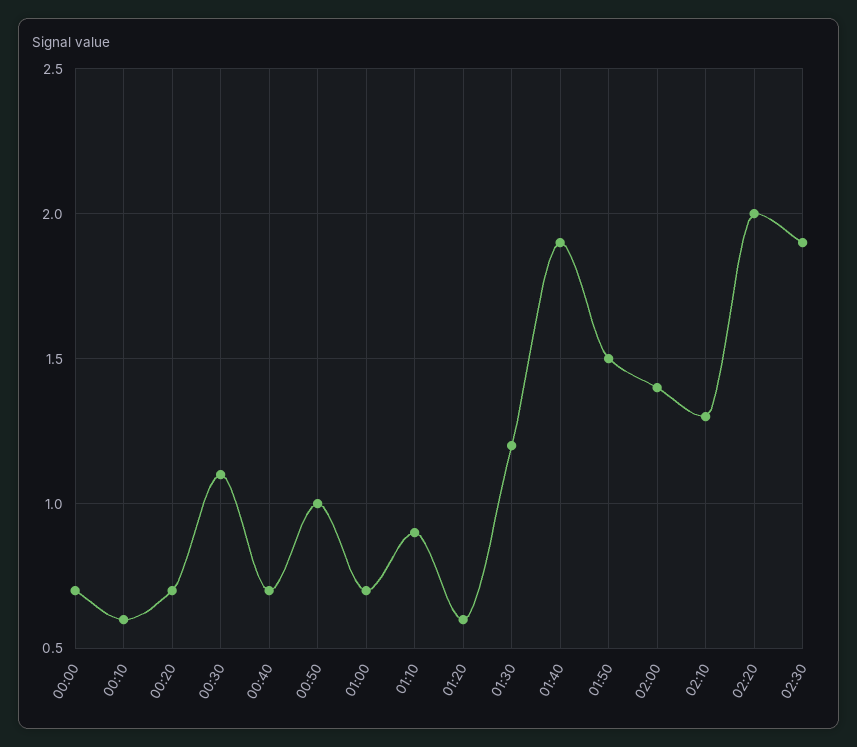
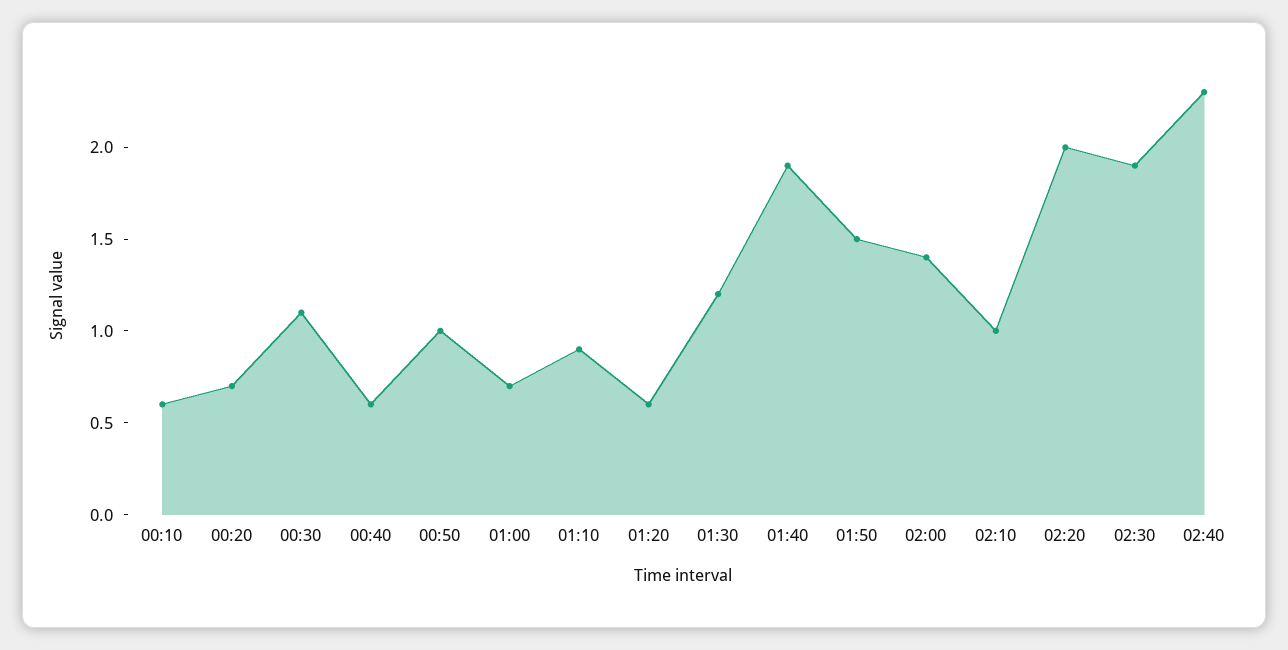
00:00: 0.7 -> none
00:40: 0.7 -> 0.6
02:10: 1.3 -> 1
02:40: none -> 2.3

